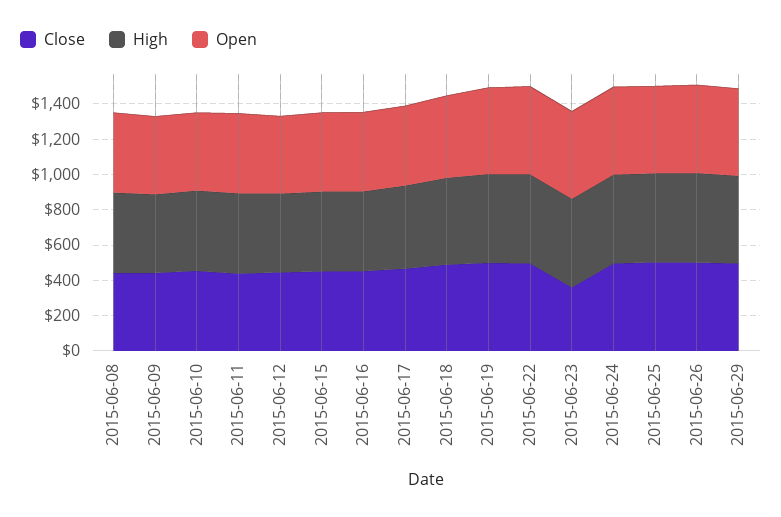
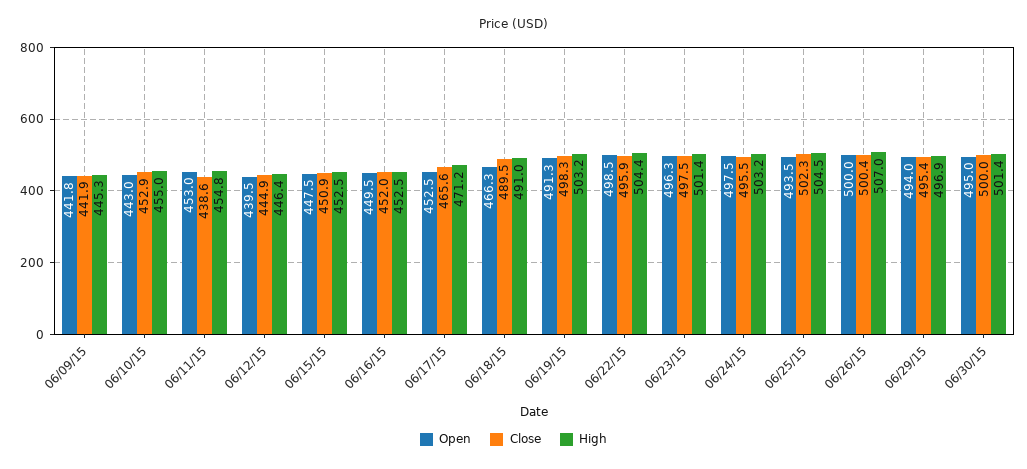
Close, 2015-06-08: 450 -> none
High, 2015-06-08: 450 -> none
Open, 2015-06-08: 450 -> none
Close, 2015-06-23: 350 -> 497.5
Open, 06/30/15: none -> 495
Close, 06/30/15: none -> 500
High, 06/30/15: none -> 501.4

